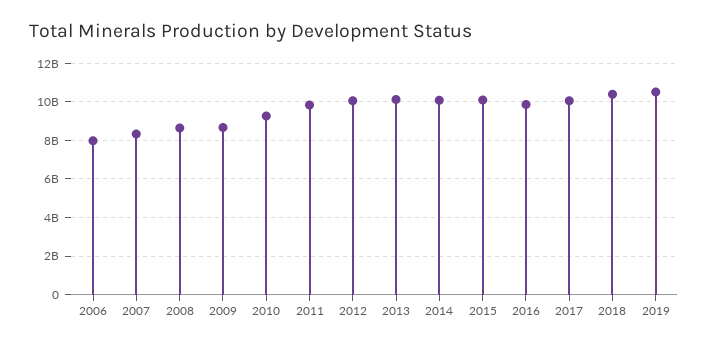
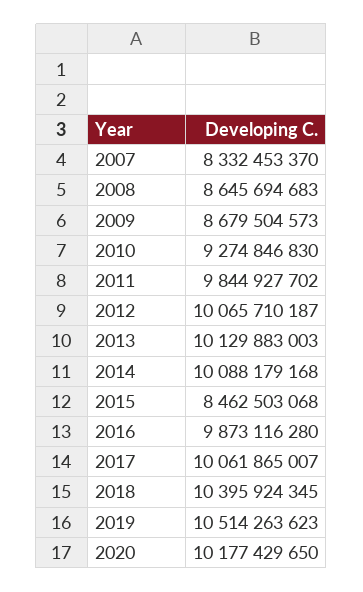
2006: 8000000000 -> none
2015: 10000000000 -> 8462503068
2020: none -> 10177429650

